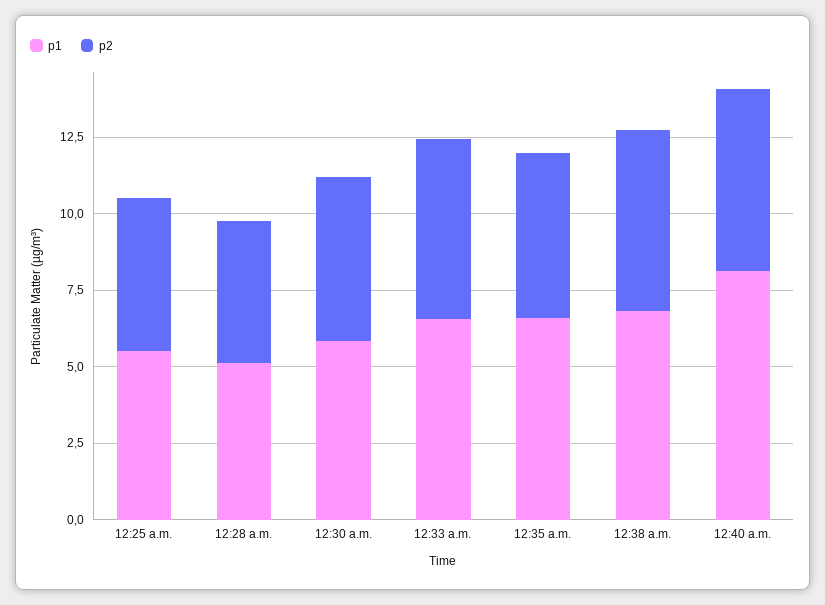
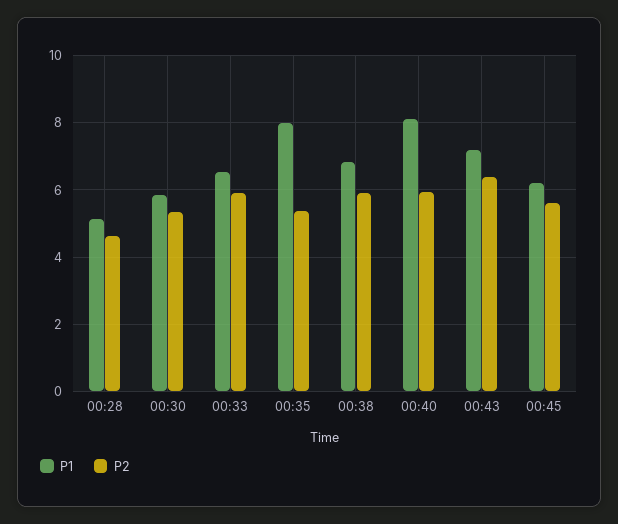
p1, 12:25 a.m.: 5.5 -> none
p2, 12:25 a.m.: 5 -> none
p1, 12:35 a.m.: 6.5 -> 8
p1, 00:43: none -> 7.2
p2, 00:43: none -> 6.4
p1, 00:45: none -> 6.2
p2, 00:45: none -> 5.6

